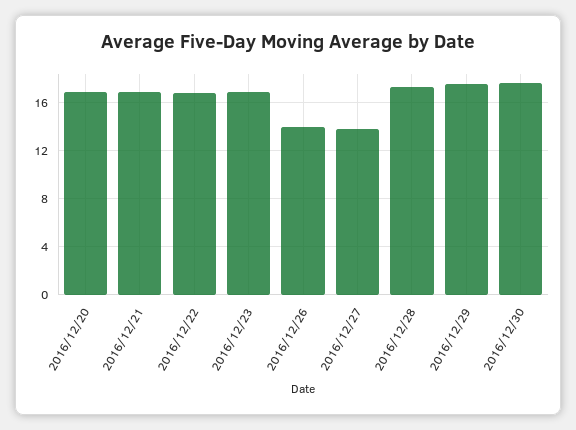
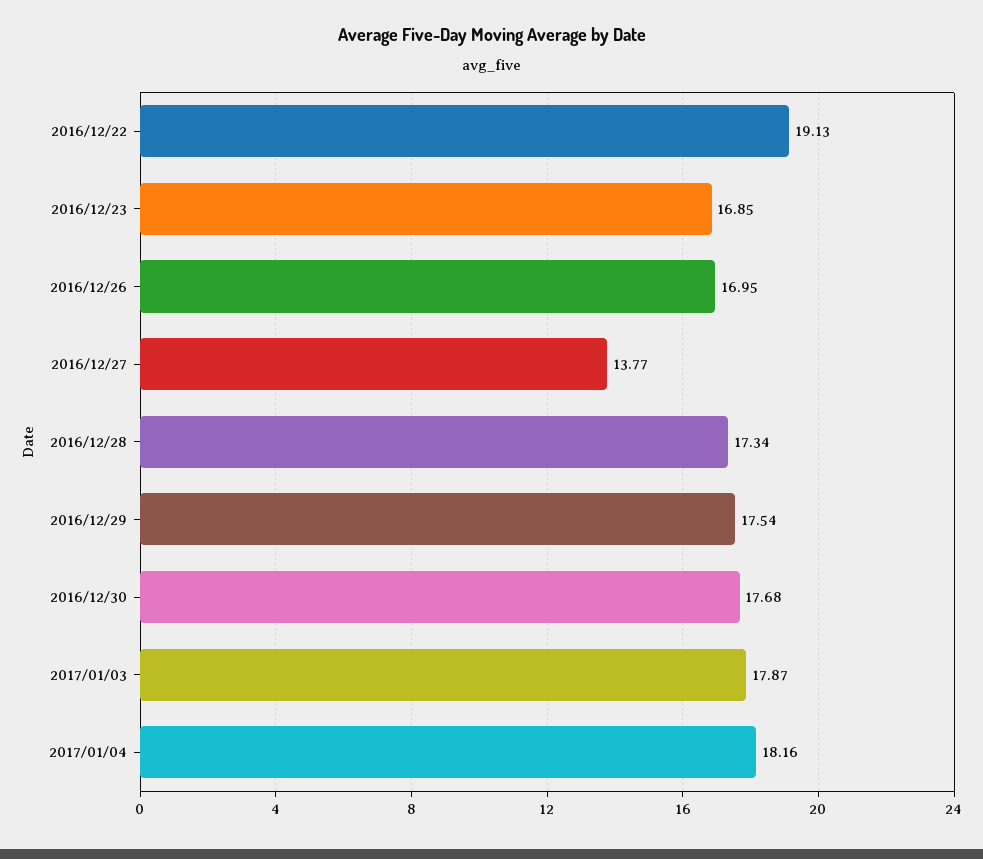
2016/12/20: 17 -> none
2016/12/21: 17 -> none
2016/12/22: 17 -> 19.13
2016/12/26: 14 -> 16.95
2017/01/03: none -> 17.87
2017/01/04: none -> 18.16

